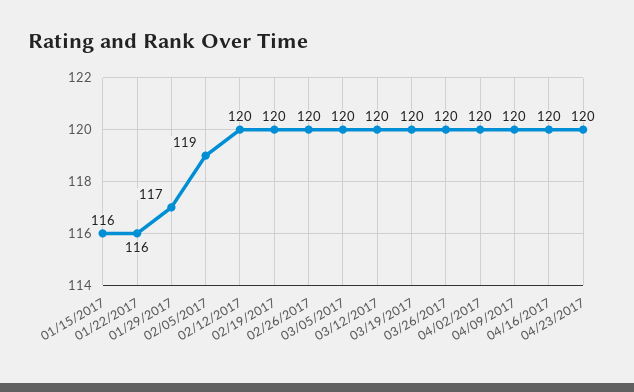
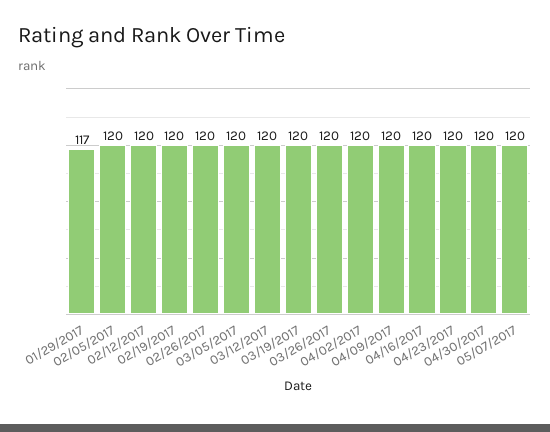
01/15/2017: 116 -> none
01/22/2017: 116 -> none
02/05/2017: 119 -> 120
04/30/2017: none -> 120
05/07/2017: none -> 120

